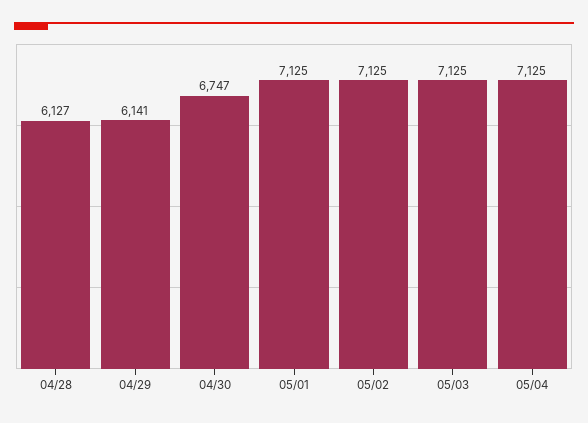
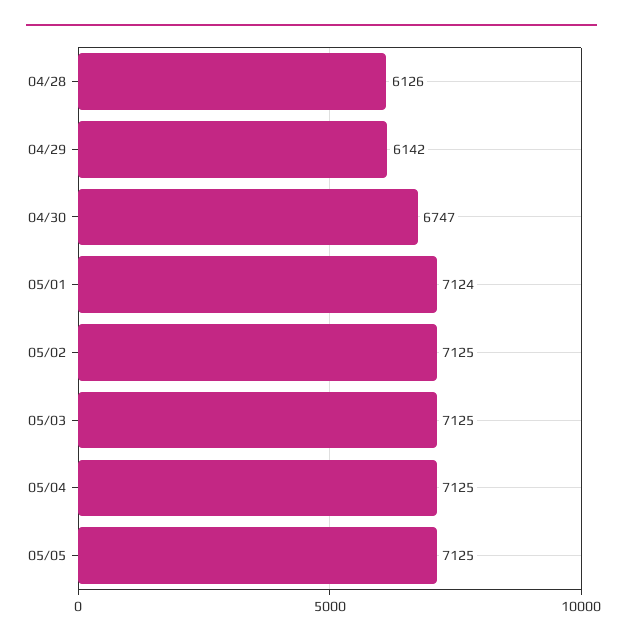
04/28: 6127 -> 6126
04/29: 6141 -> 6142
05/01: 7125 -> 7124
05/05: none -> 7125

